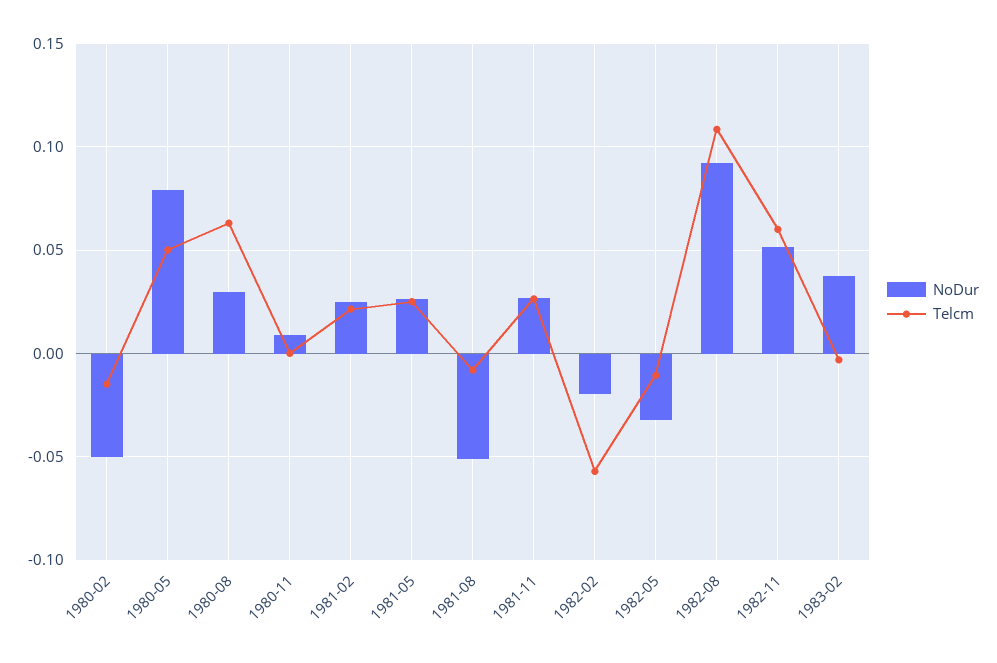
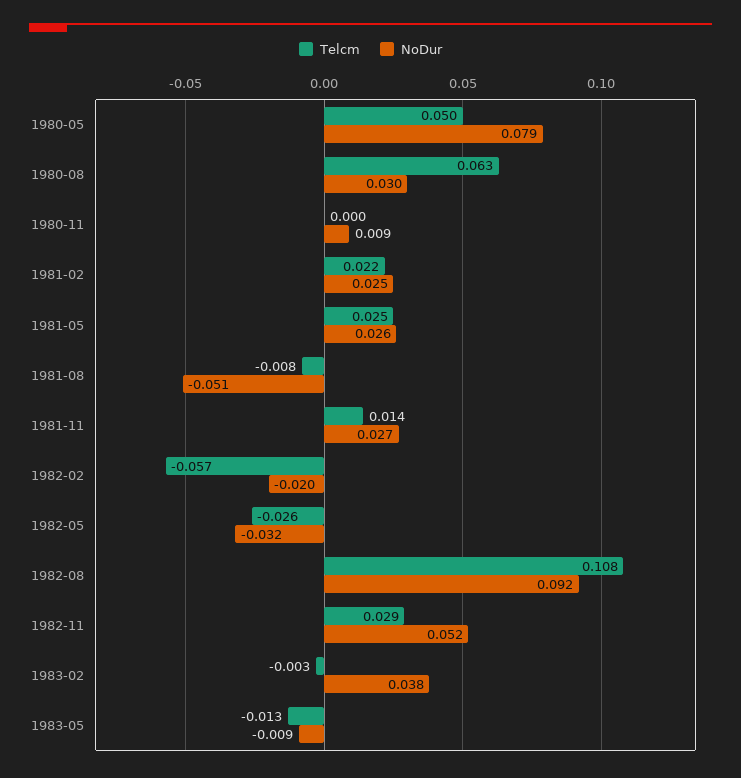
NoDur, 1980-02: -0.05 -> none
Telcm, 1980-02: -0.015 -> none
Telcm, 1981-11: 0.025 -> 0.014
Telcm, 1982-05: -0.01 -> -0.026
Telcm, 1982-11: 0.06 -> 0.029
Telcm, 1983-05: none -> -0.013
NoDur, 1983-05: none -> -0.009

